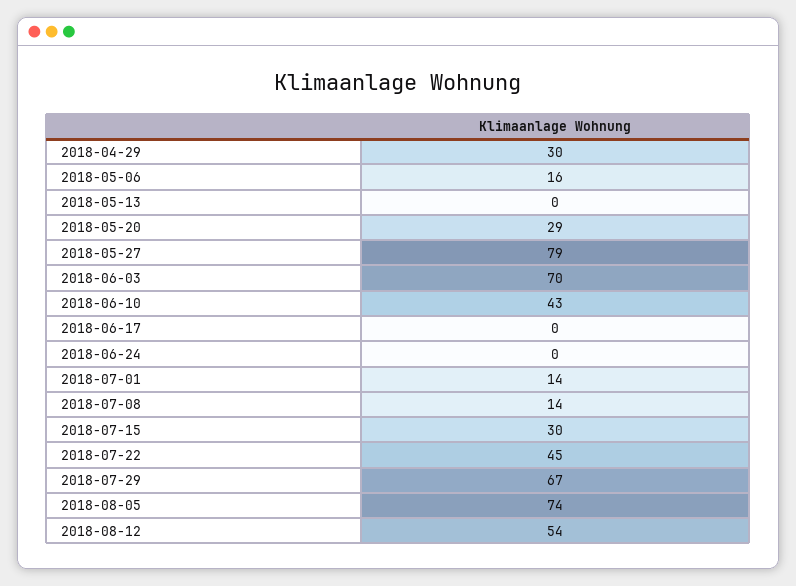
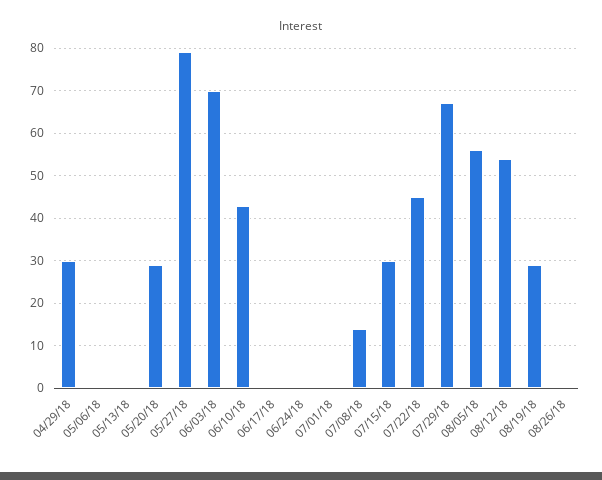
2018-05-06: 16 -> 0
2018-07-01: 14 -> 0
2018-08-05: 74 -> 55
08/19/18: none -> 30
08/26/18: none -> 0

